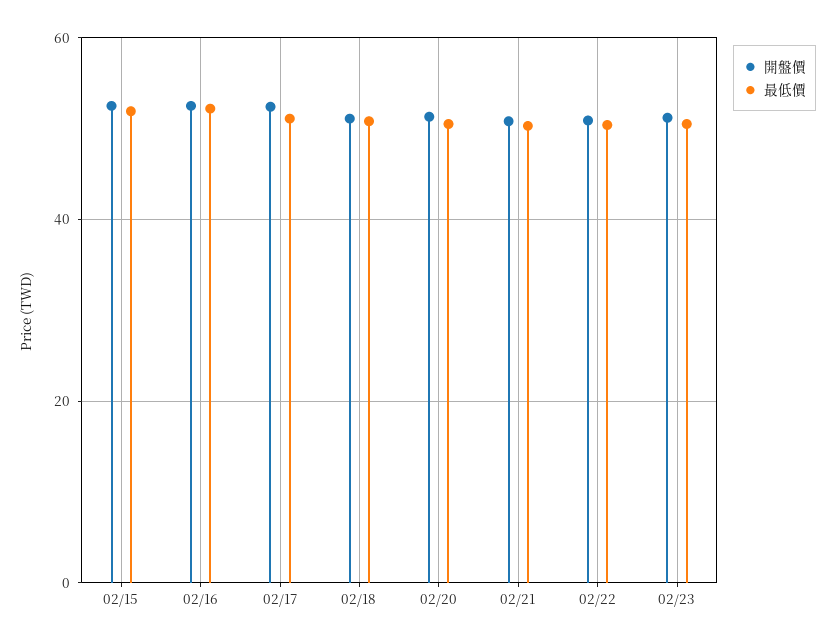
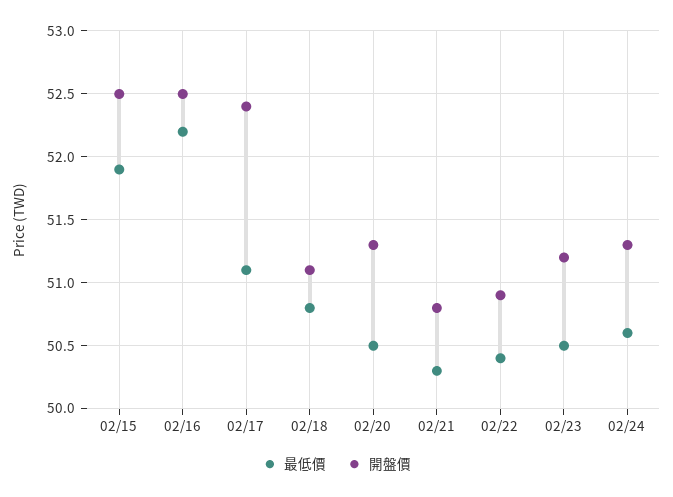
最低價, 02/24: none -> 50.6
開盤價, 02/24: none -> 51.3

